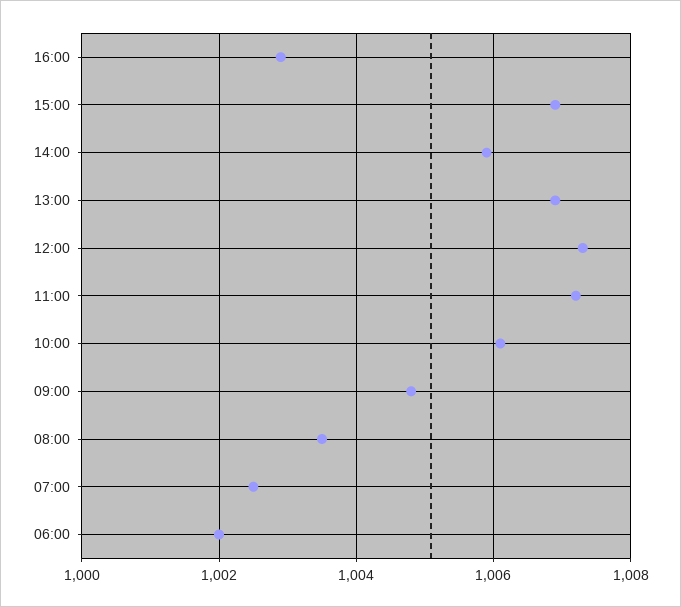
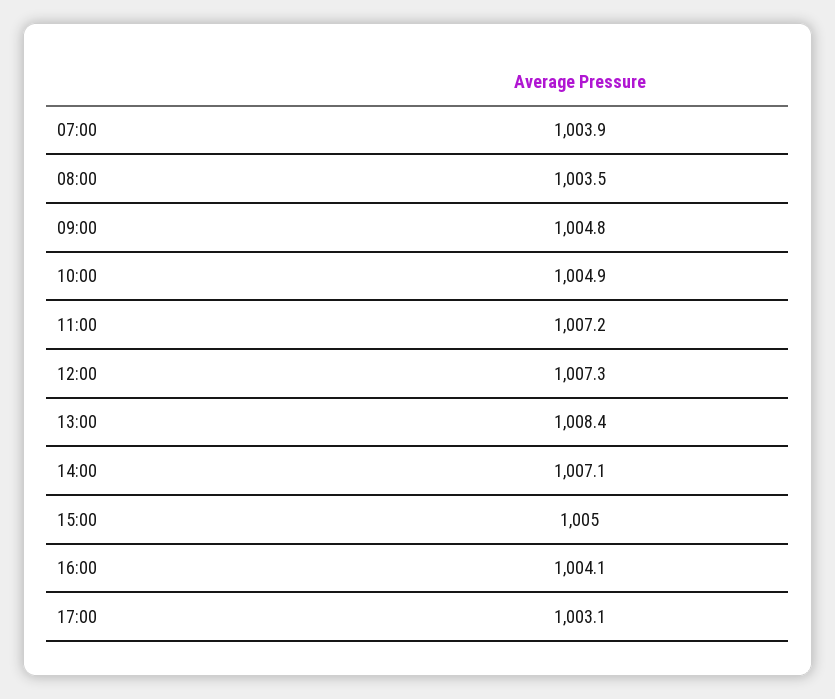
16:00: 1003 -> 1004.1
15:00: 1007 -> 1005
14:00: 1006 -> 1007.1
13:00: 1007 -> 1008.4
10:00: 1006 -> 1004.9
07:00: 1002.5 -> 1003.9
06:00: 1002 -> none
17:00: none -> 1003.1

